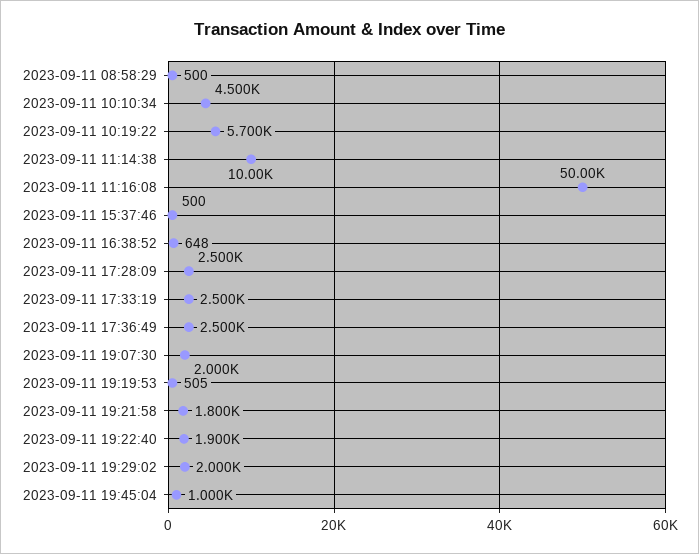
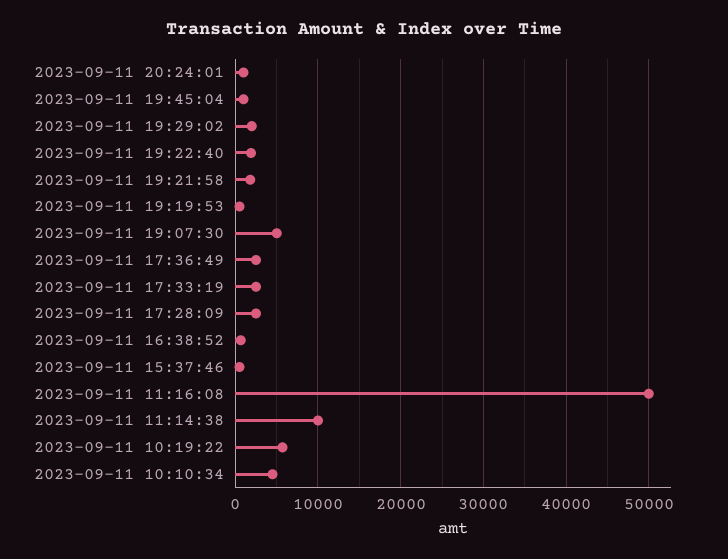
2023-09-11 08:58:29: 500 -> none
2023-09-11 19:07:30: 2000 -> 5000
2023-09-11 20:24:01: none -> 1000

